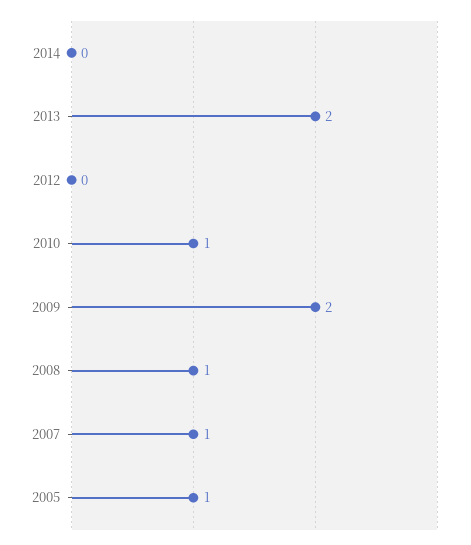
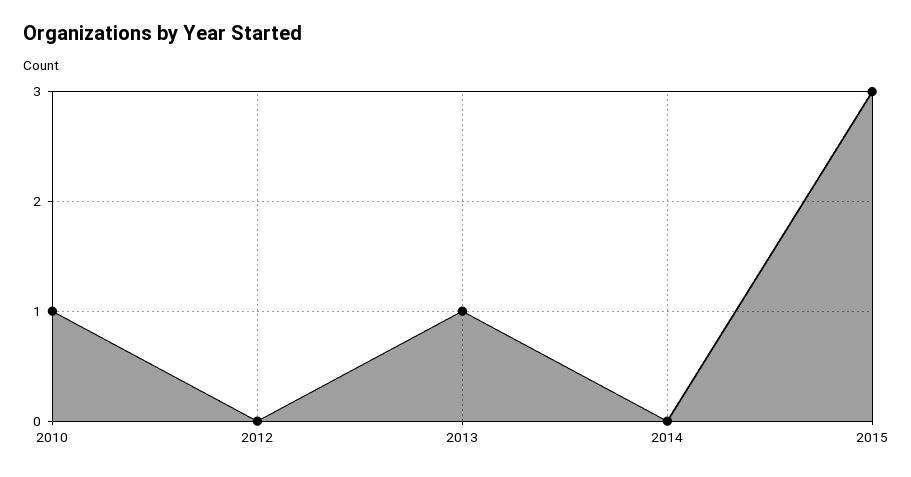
2013: 2 -> 1
2009: 2 -> none
2008: 1 -> none
2007: 1 -> none
2005: 1 -> none
2015: none -> 3

